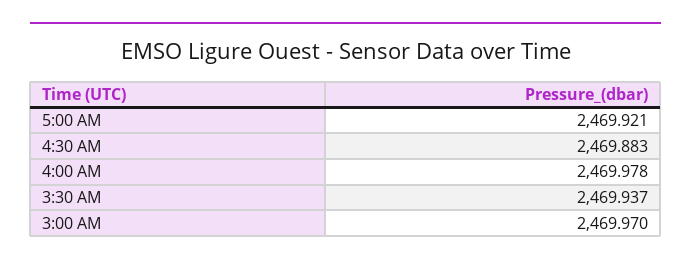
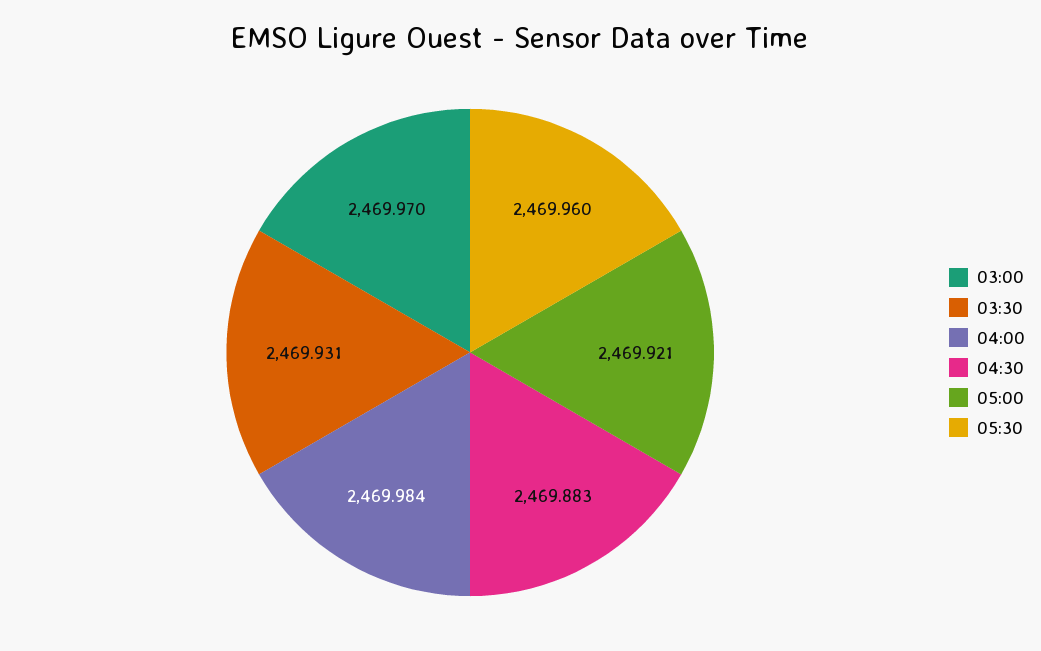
4:00 AM: 2469.978 -> 2469.984
3:30 AM: 2469.937 -> 2469.931
05:30: none -> 2469.96

